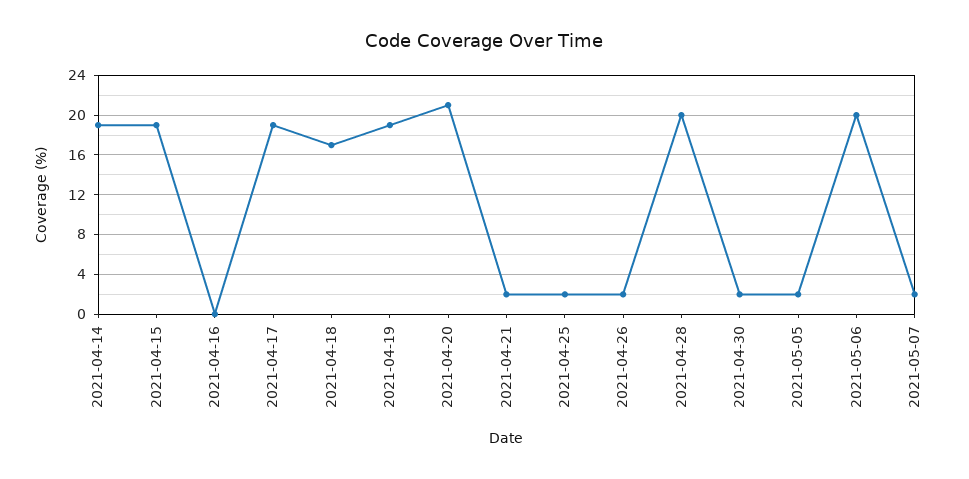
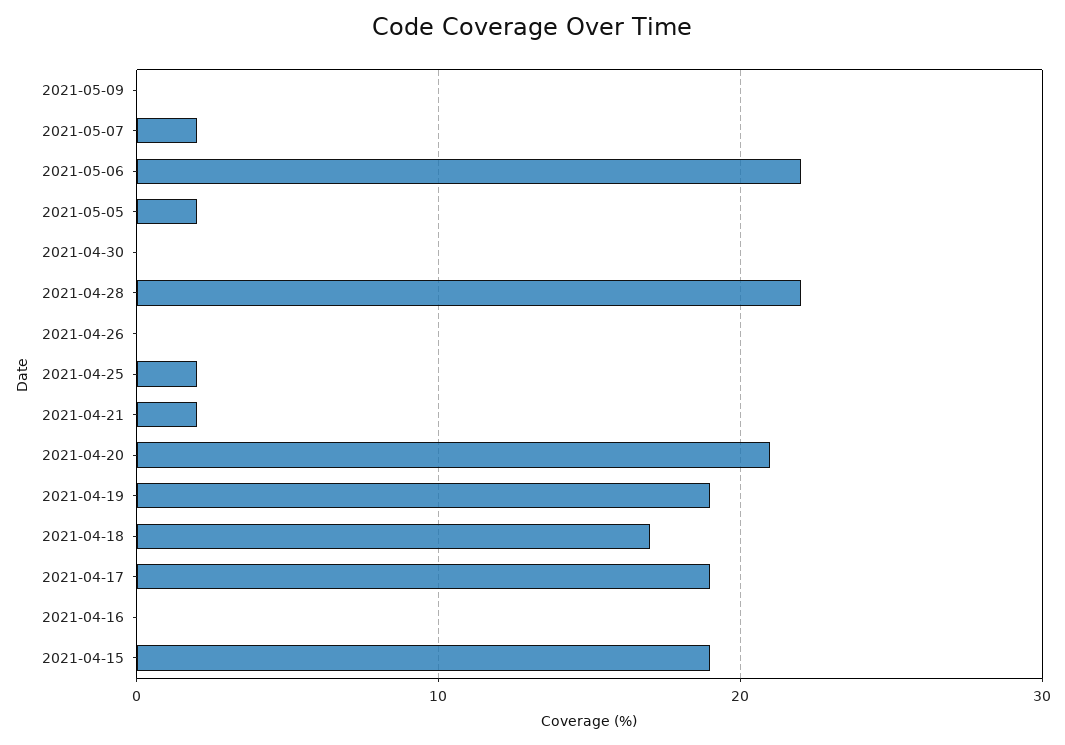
2021-04-14: 19 -> none
2021-04-26: 2 -> 0
2021-04-28: 20 -> 22
2021-04-30: 2 -> 0
2021-05-06: 20 -> 22
2021-05-09: none -> 0

